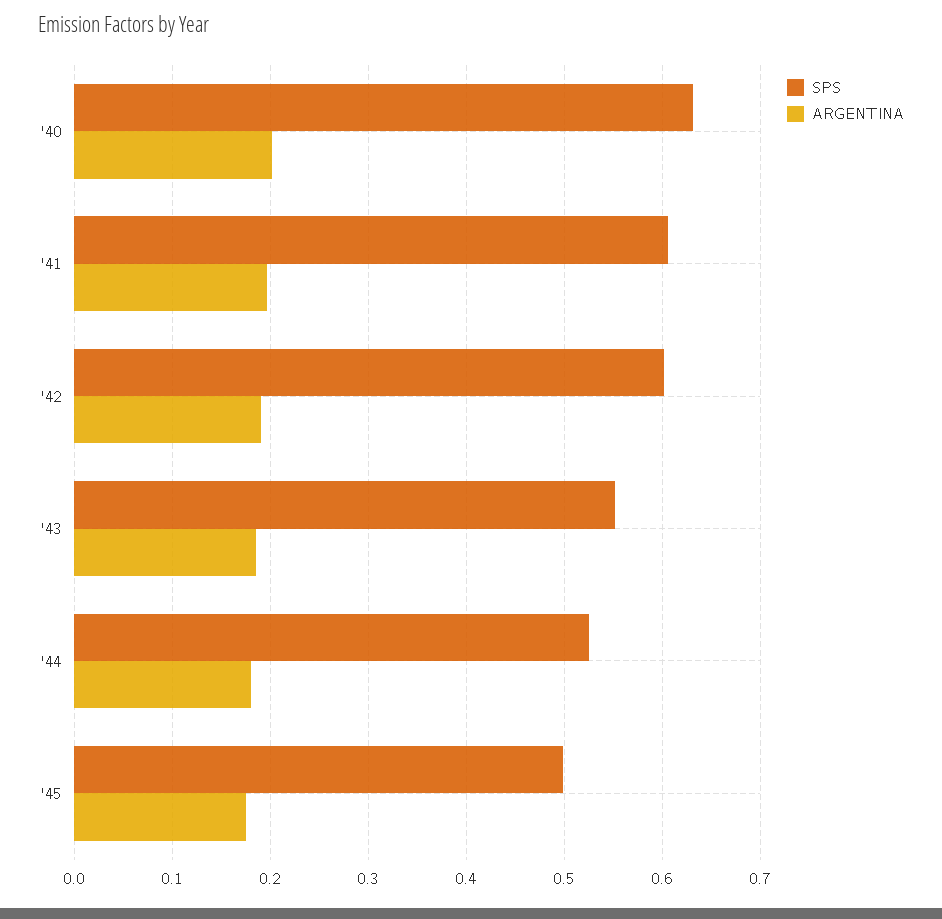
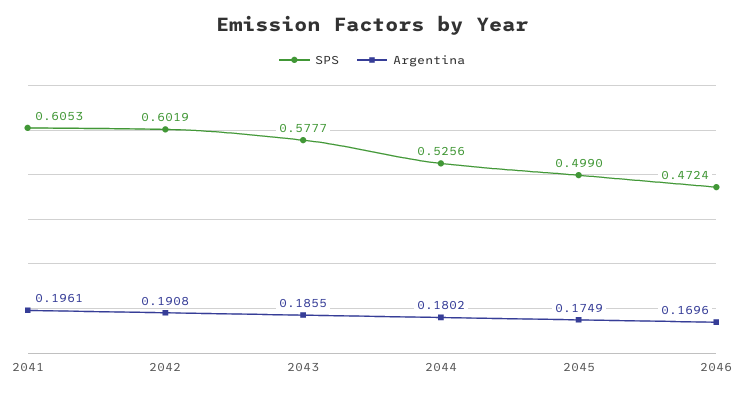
SPS, '40: 0.63 -> none
ARGENTINA, '40: 0.2 -> none
SPS, '43: 0.55 -> 0.5777
SPS, 2046: none -> 0.4724
ARGENTINA, 2046: none -> 0.1696

